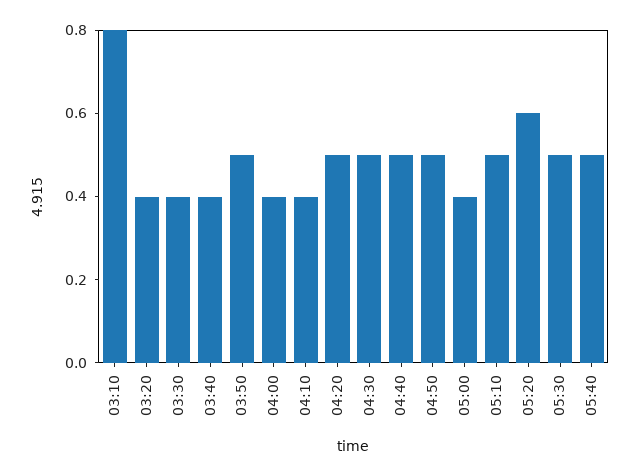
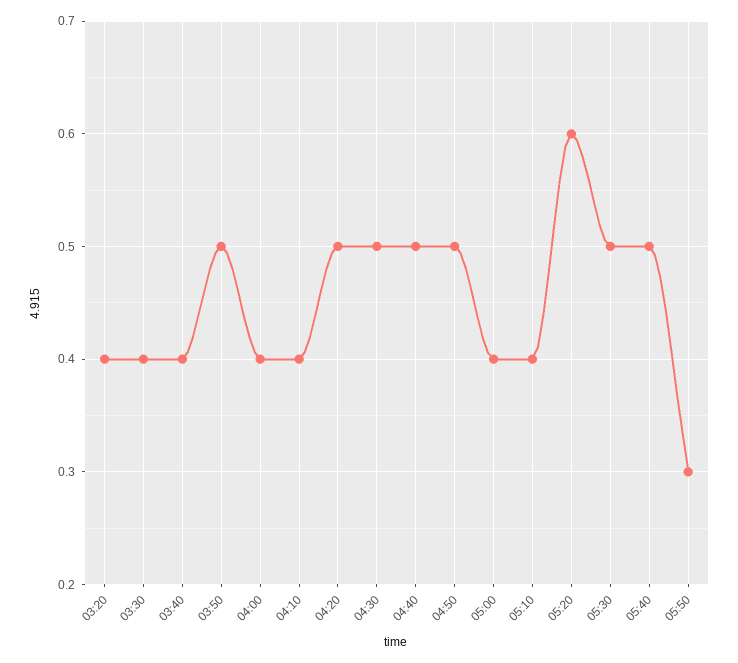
03:10: 0.8 -> none
05:10: 0.5 -> 0.4
05:50: none -> 0.3

